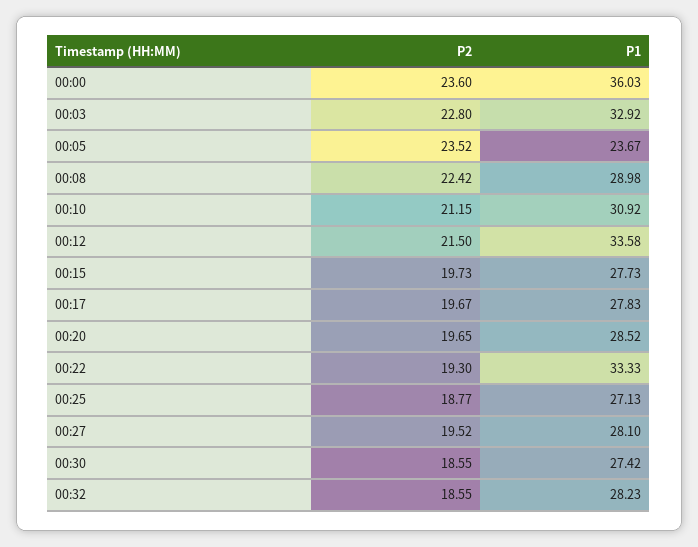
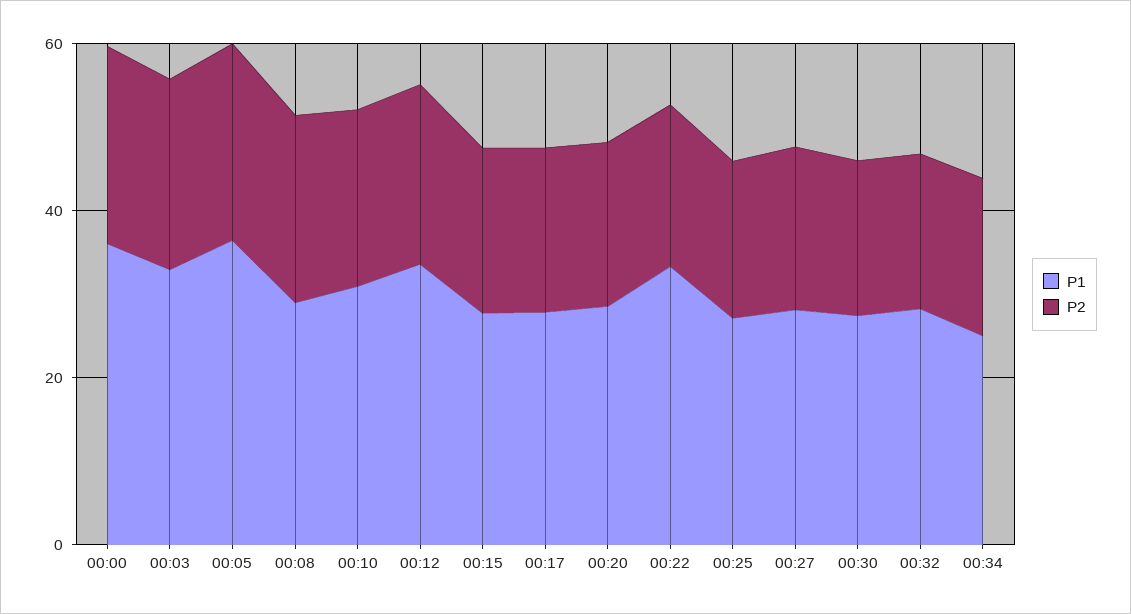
P1, 00:05: 23.67 -> 35
P1, 00:34: none -> 25
P2, 00:34: none -> 20

